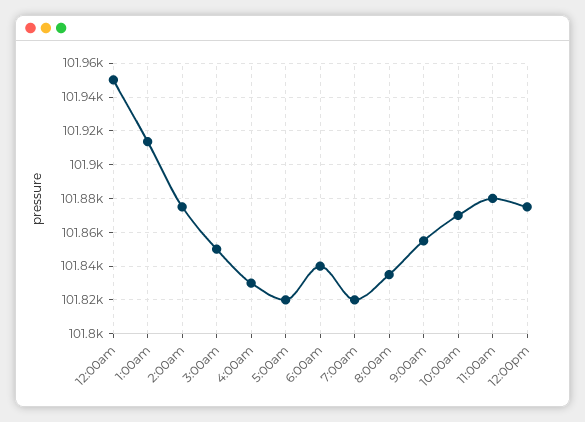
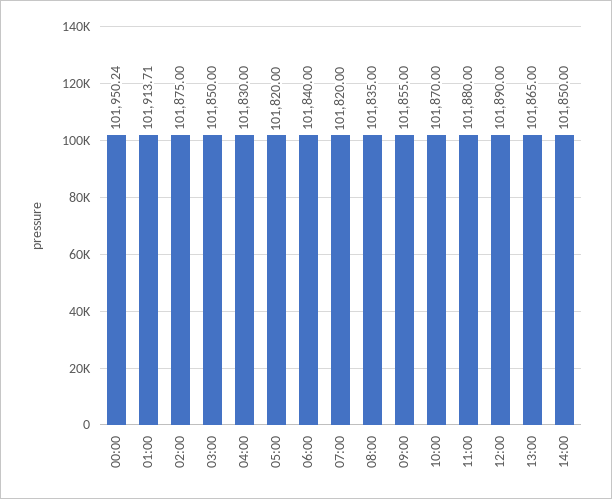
12:00pm: 101875 -> 101890
13:00: none -> 101865
14:00: none -> 101850

